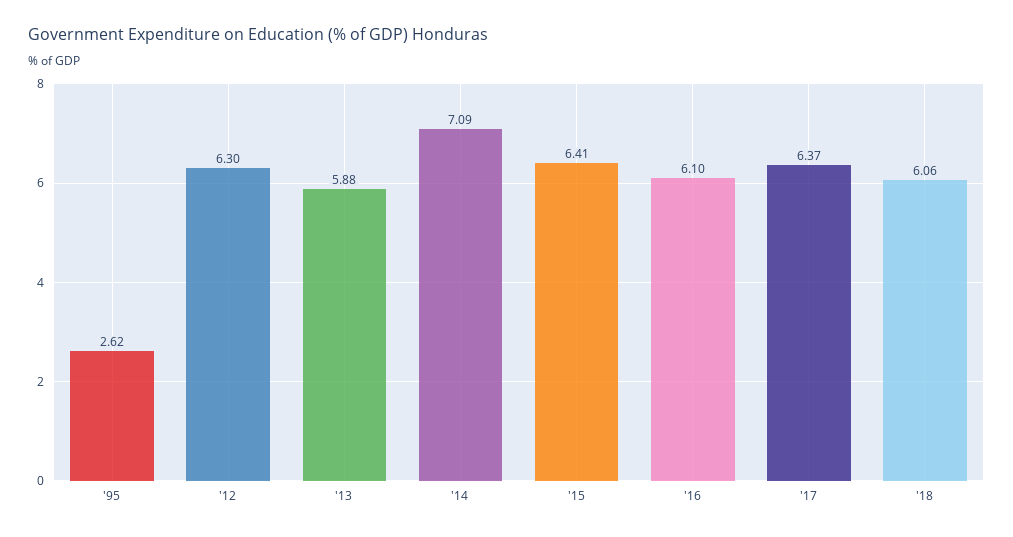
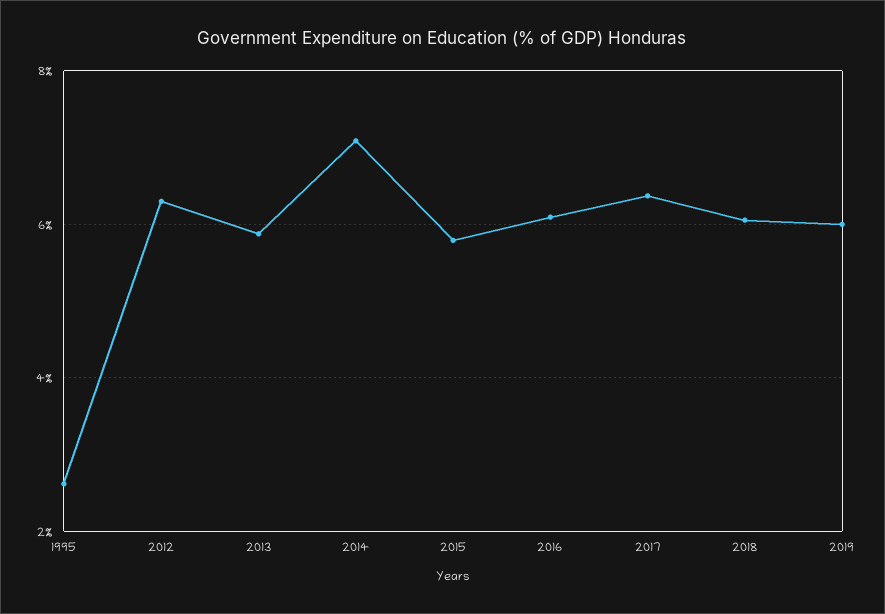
'15: 6.41 -> 5.8
2019: none -> 6

